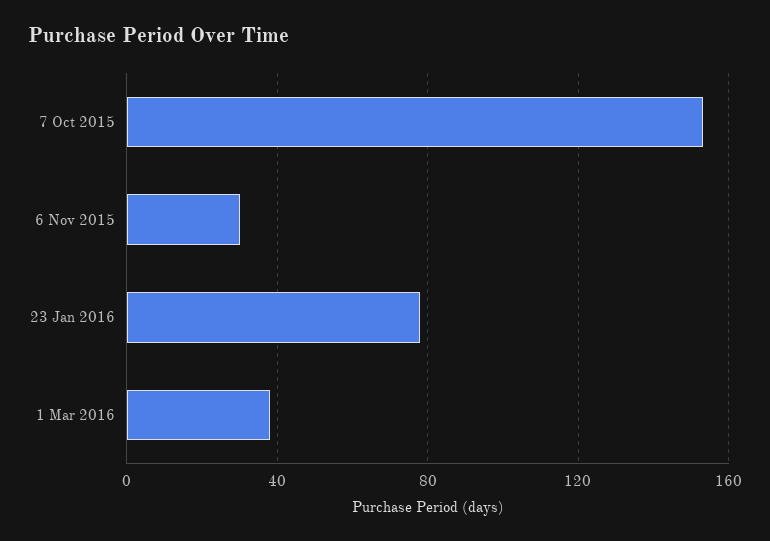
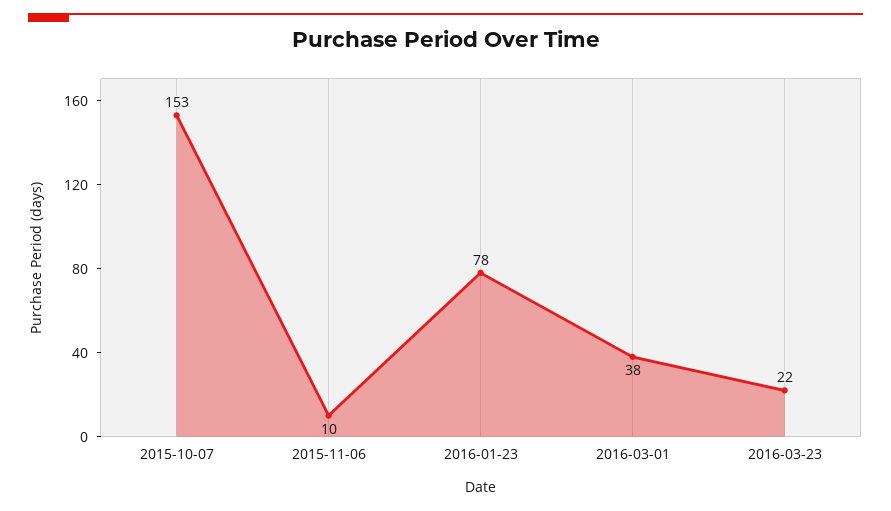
6 Nov 2015: 30 -> 10
2016-03-23: none -> 22

